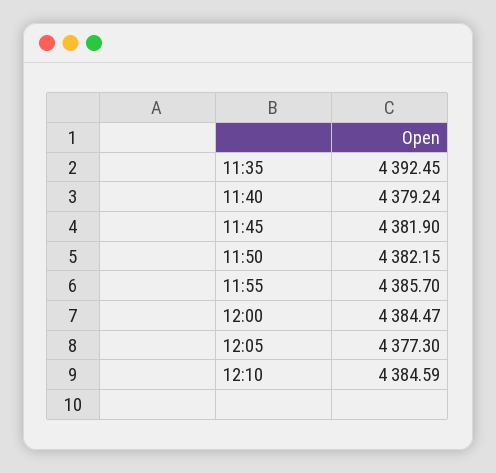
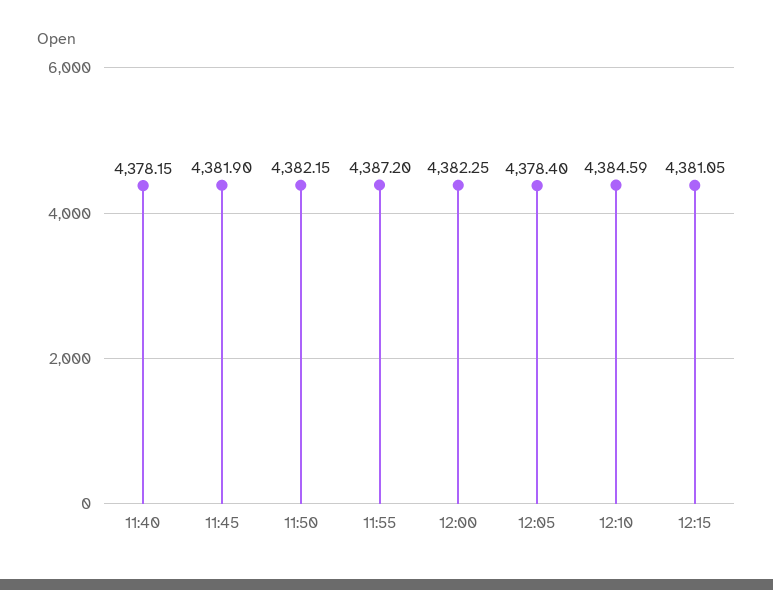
11:35: 4392.45 -> none
11:40: 4379.24 -> 4378.15
11:55: 4385.7 -> 4387.2
12:00: 4384.47 -> 4382.25
12:05: 4377.3 -> 4378.4
12:15: none -> 4381.05

